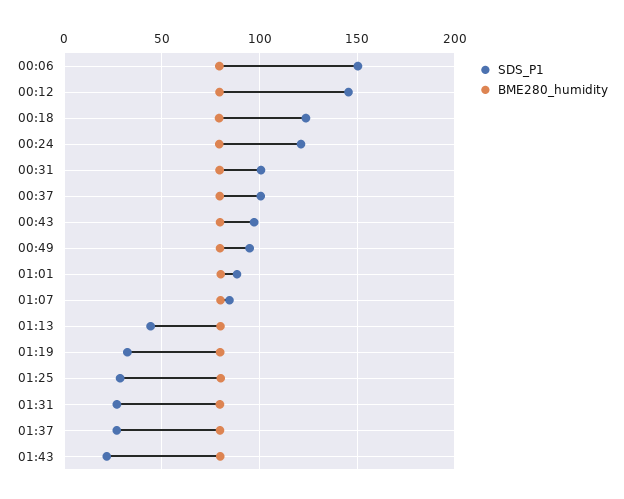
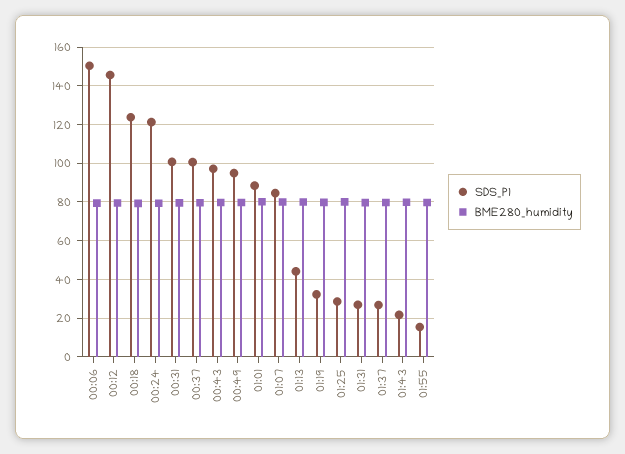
SDS_P1, 01:55: none -> 15
BME280_humidity, 01:55: none -> 80

